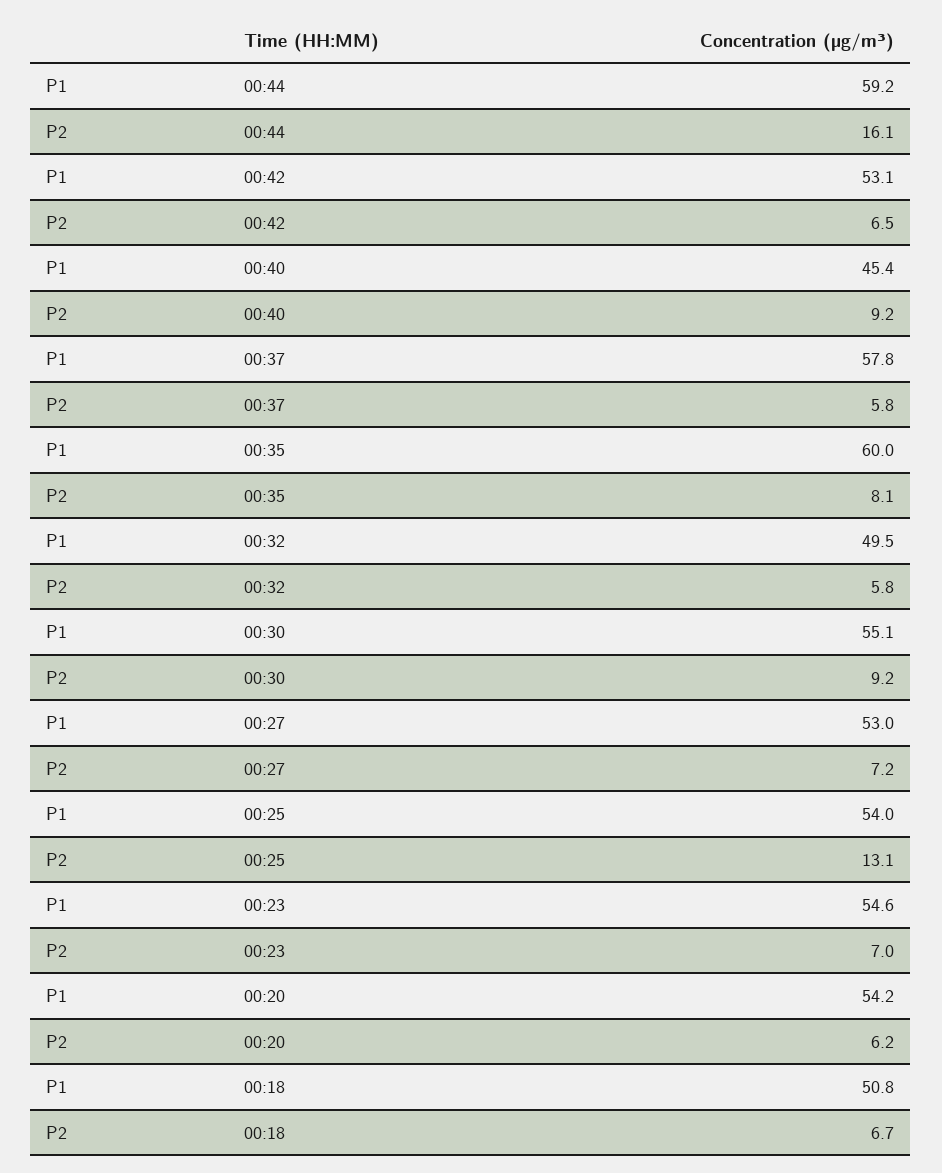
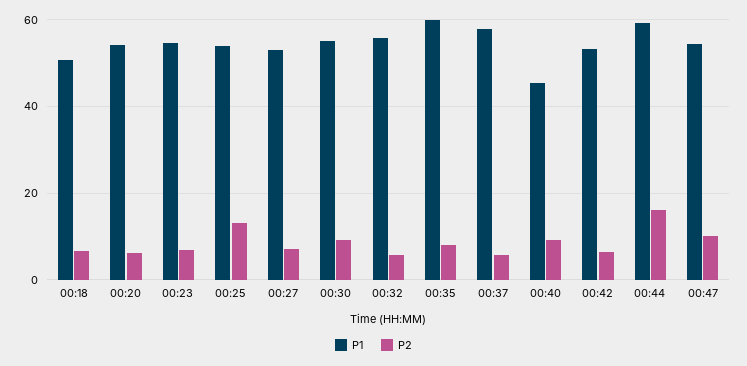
P1, 00:32: 49.5 -> 56
P1, 00:47: none -> 54
P2, 00:47: none -> 10

